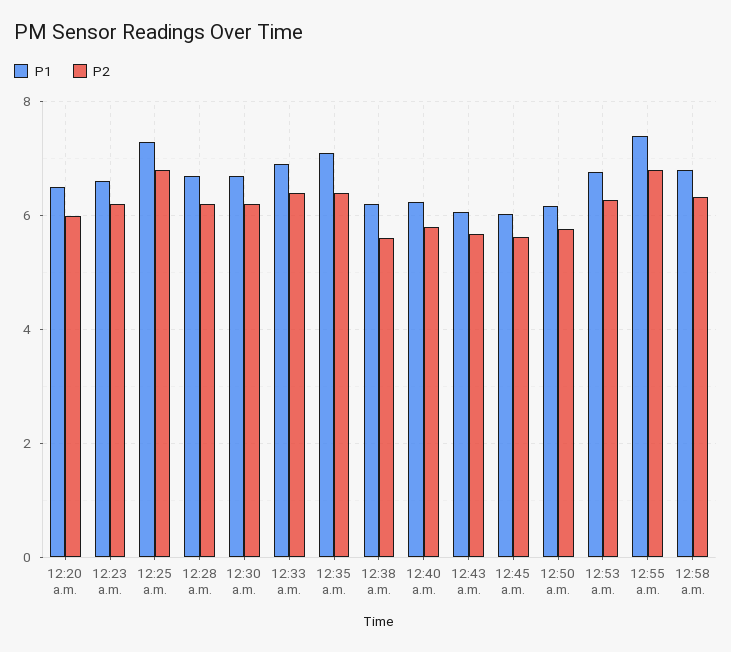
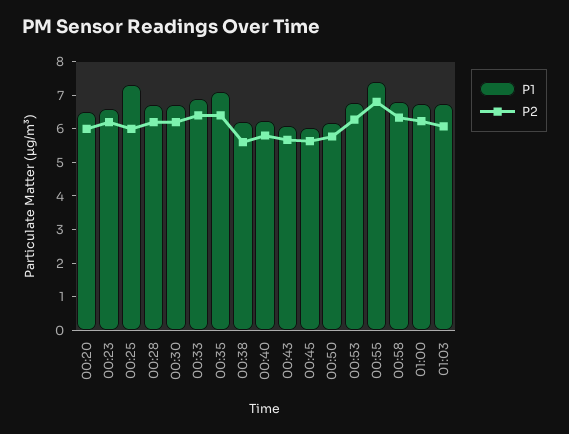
P2, 12:25 a.m.: 6.8 -> 6
P1, 01:00: none -> 6.75
P2, 01:00: none -> 6.25
P1, 01:03: none -> 6.75
P2, 01:03: none -> 6

